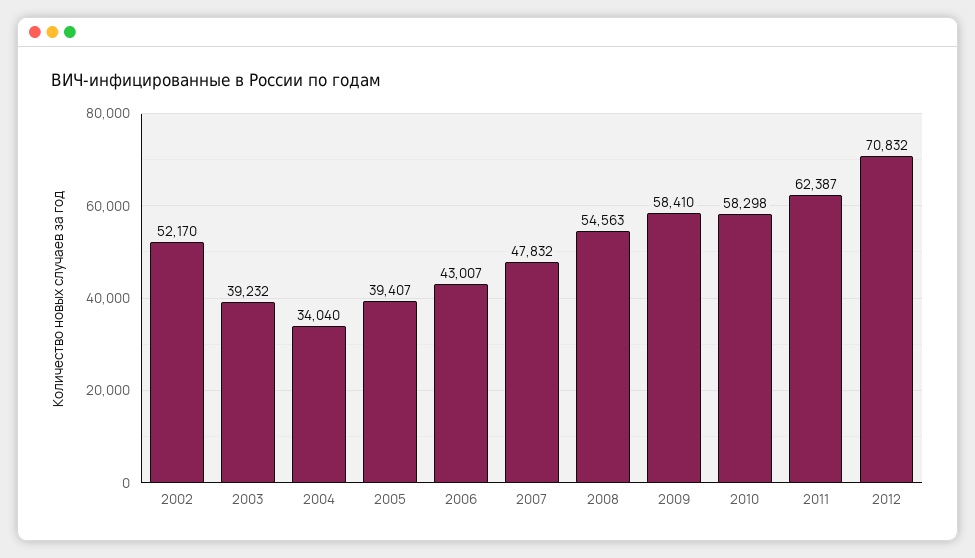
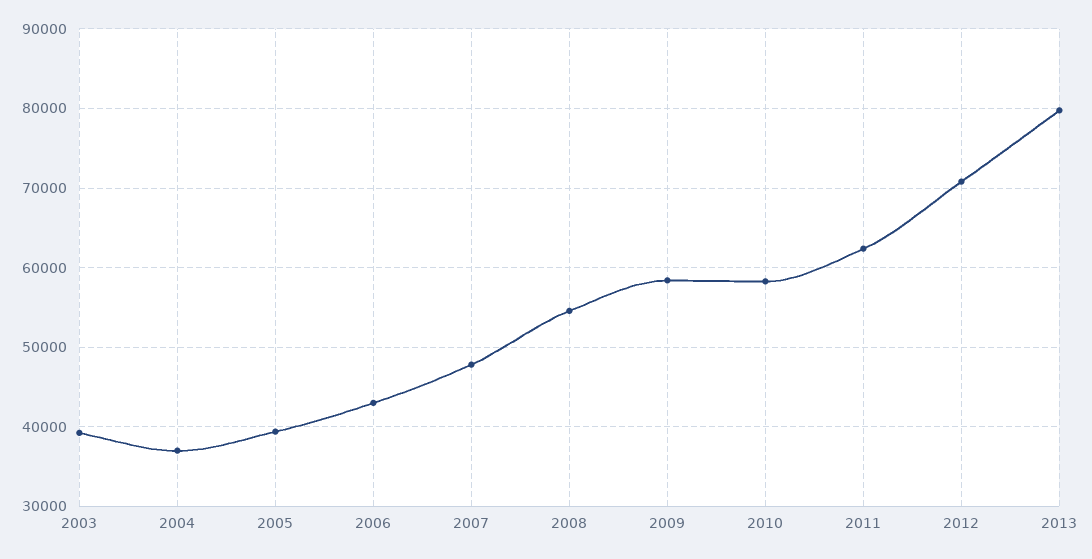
2002: 52170 -> none
2004: 34040 -> 37000
2013: none -> 80000

